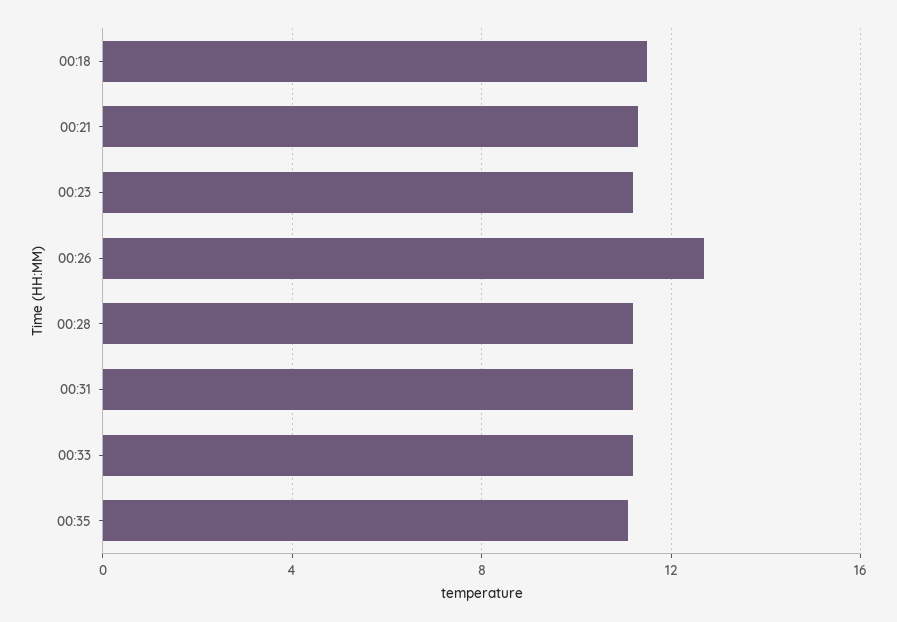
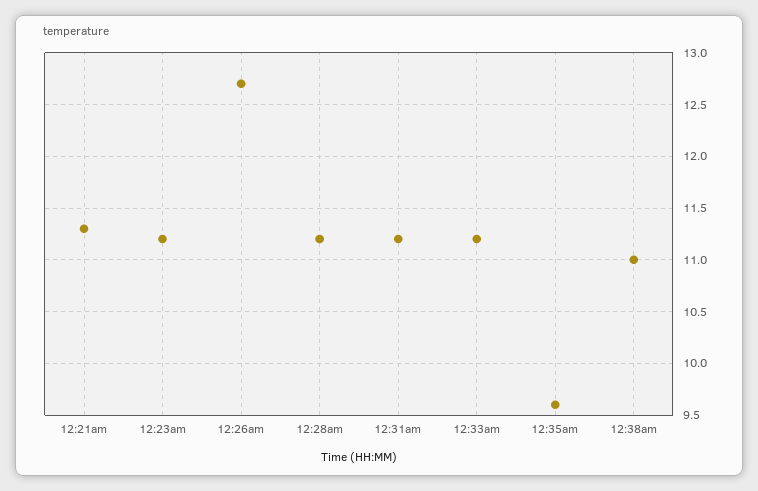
00:18: 11.5 -> none
00:35: 11 -> 9.6
12:38am: none -> 11

